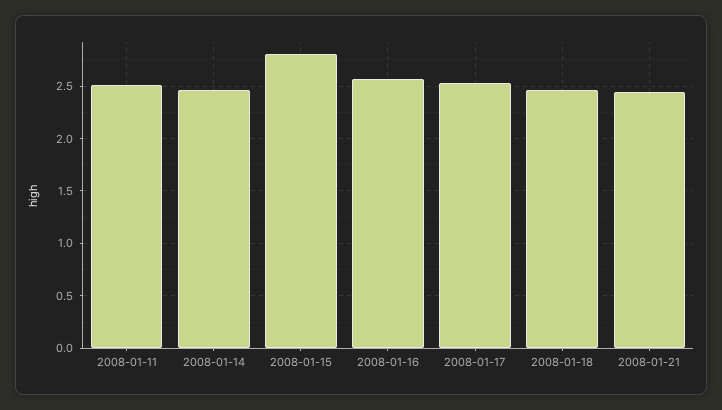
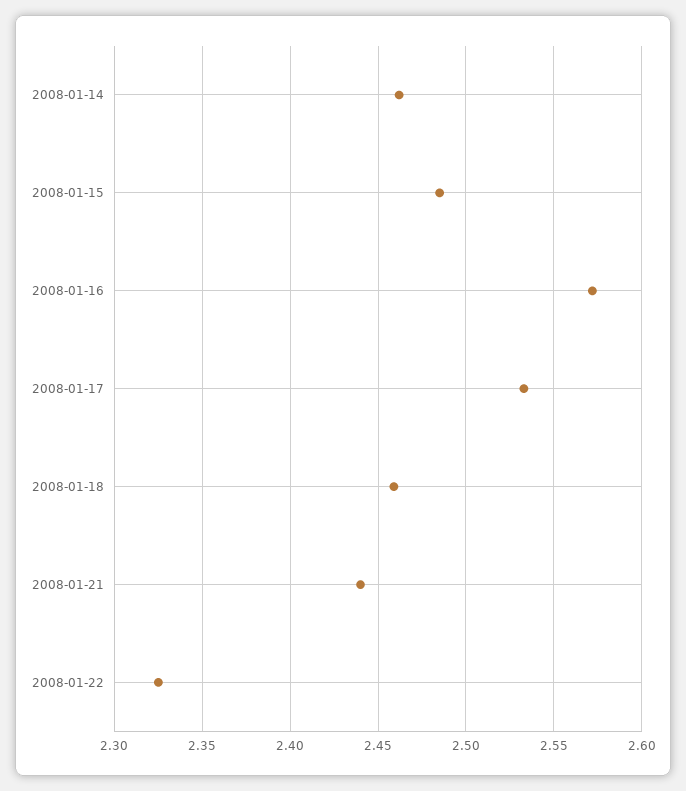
2008-01-11: 2.5 -> none
2008-01-15: 2.8 -> 2.485
2008-01-22: none -> 2.325

